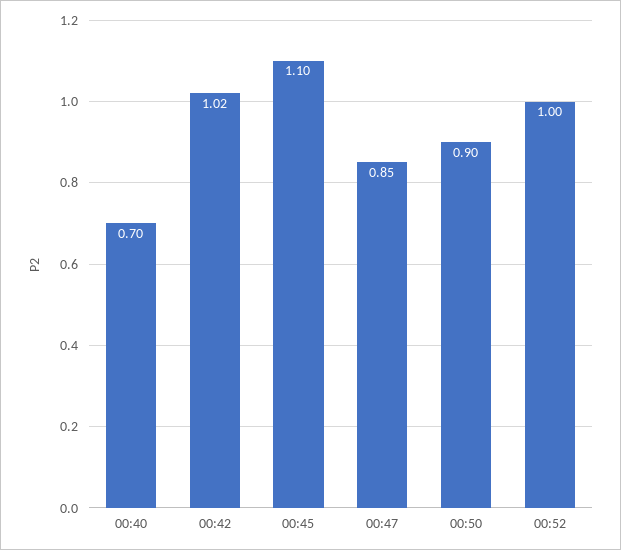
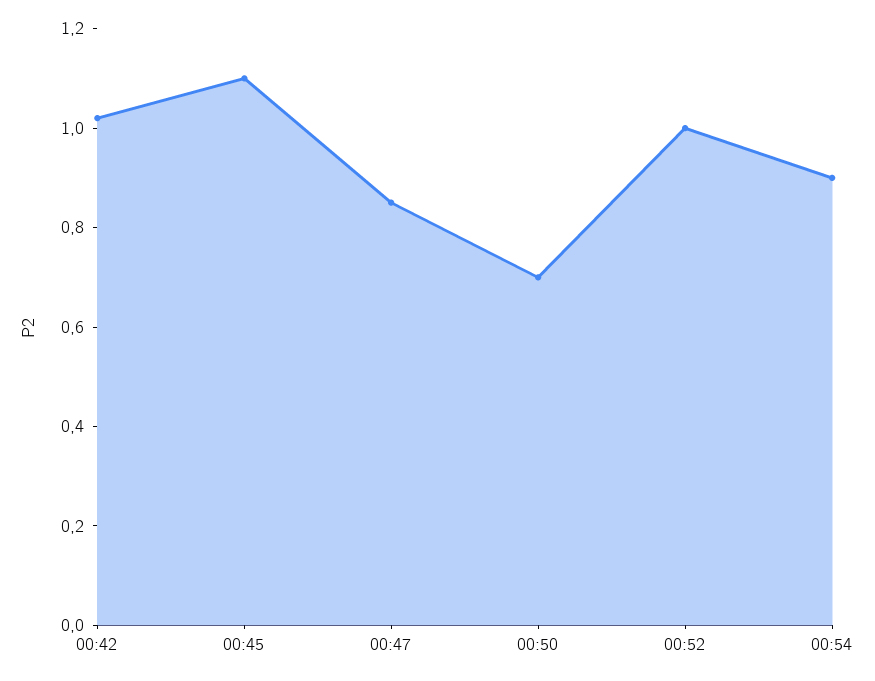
00:40: 0.7 -> none
00:50: 0.9 -> 0.7
00:54: none -> 0.9

